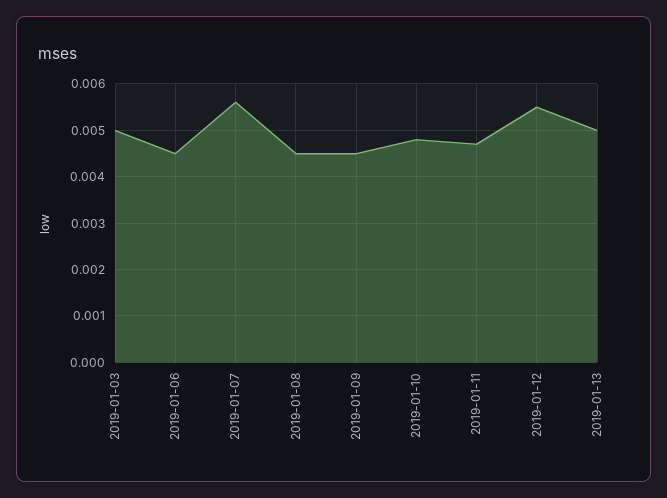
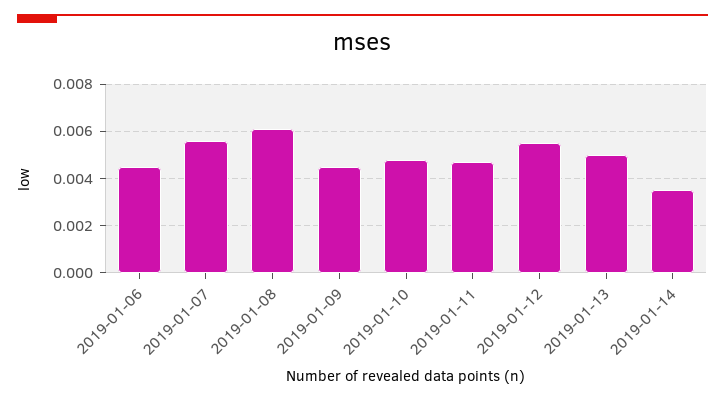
2019-01-03: 0.005 -> none
2019-01-08: 0.0045 -> 0.006
2019-01-14: none -> 0.0035

